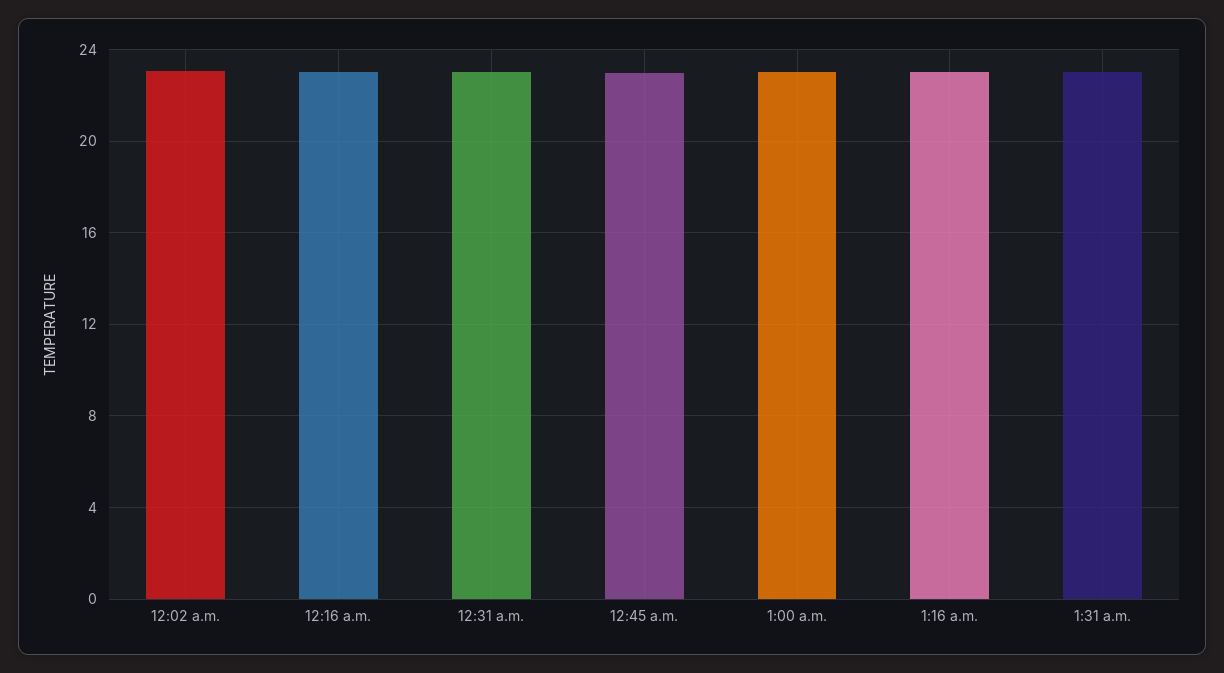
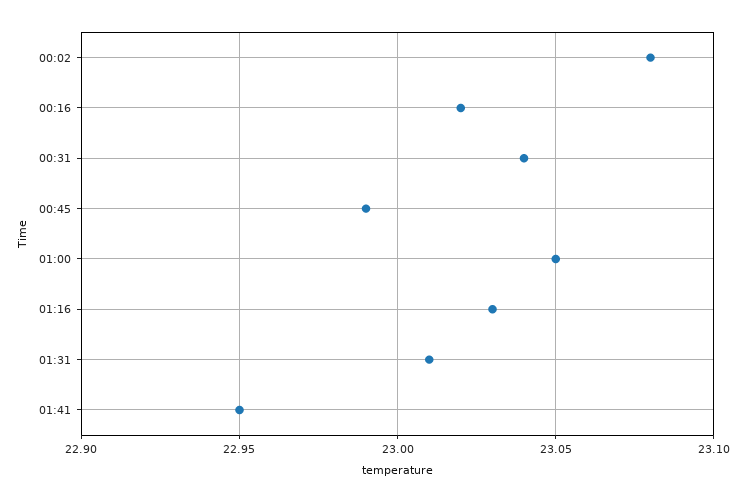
01:41: none -> 22.95

